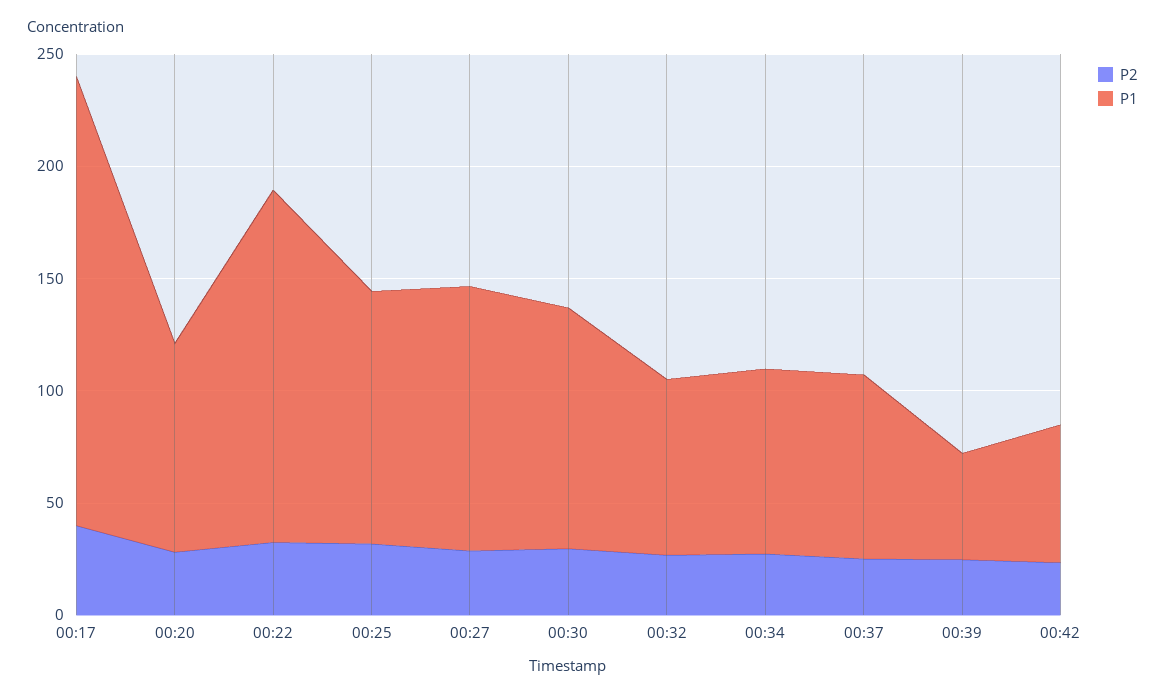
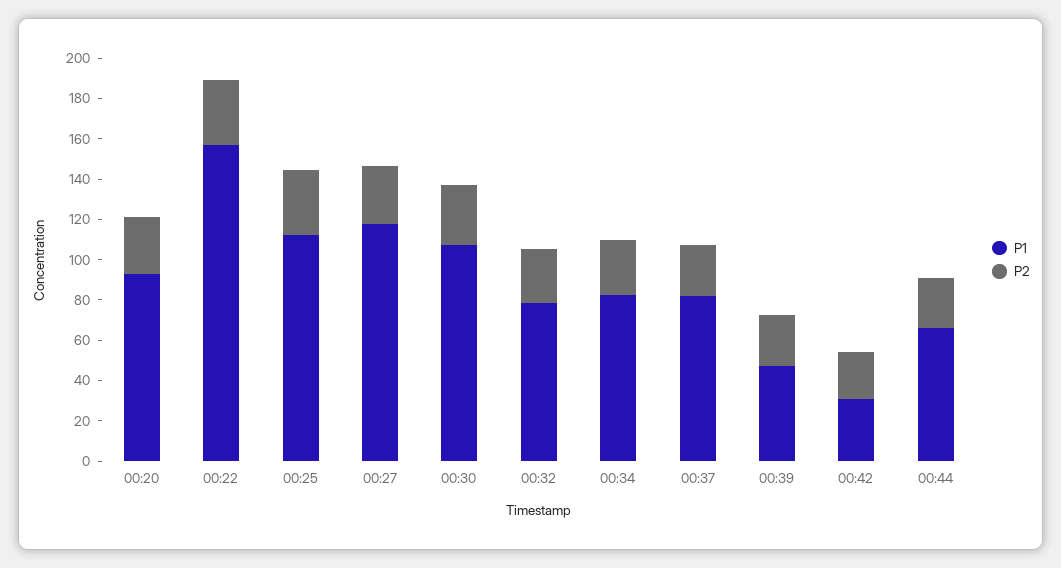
P2, 00:17: 40 -> none
P1, 00:17: 200 -> none
P1, 00:42: 60 -> 30
P1, 00:44: none -> 65
P2, 00:44: none -> 25

